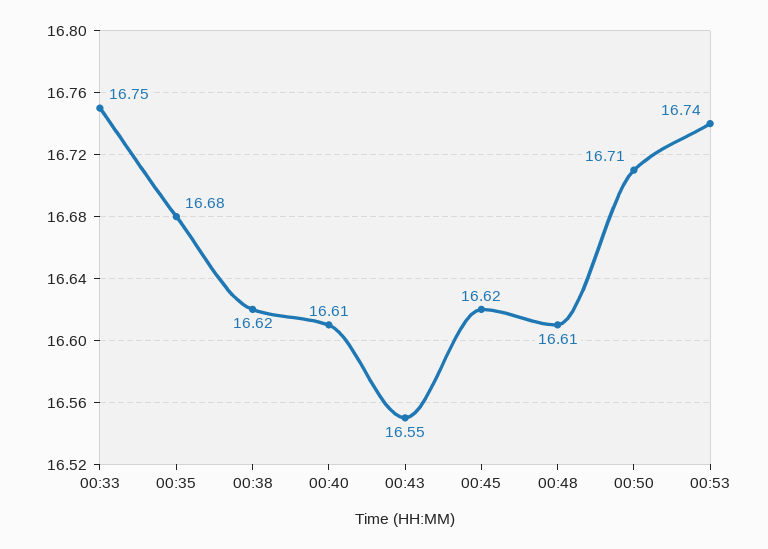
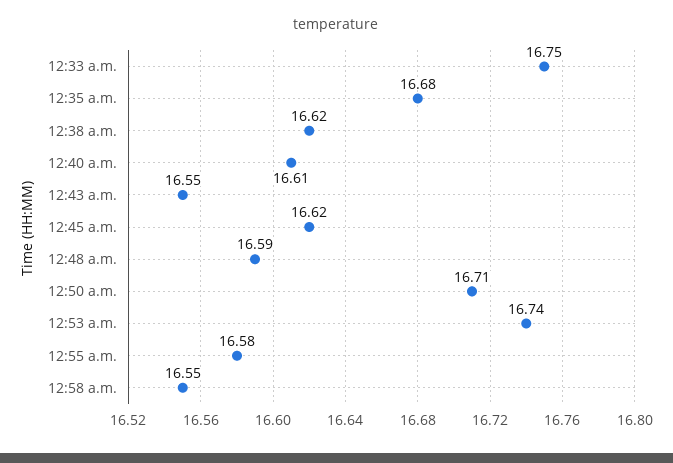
00:48: 16.61 -> 16.59
12:55 a.m.: none -> 16.58
12:58 a.m.: none -> 16.55

